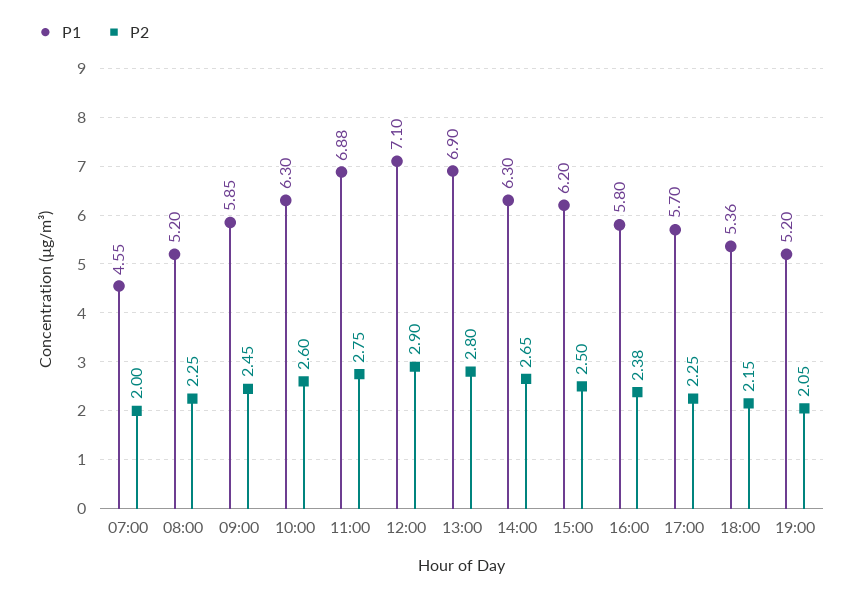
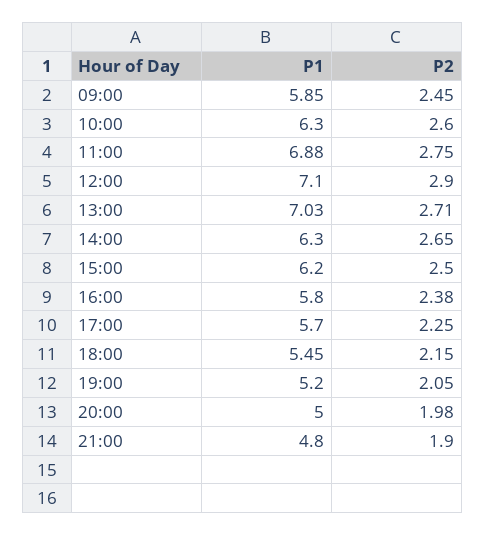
P1, 07:00: 4.55 -> none
P2, 07:00: 2 -> none
P1, 08:00: 5.2 -> none
P2, 08:00: 2.25 -> none
P1, 13:00: 6.9 -> 7.03
P2, 13:00: 2.8 -> 2.71
P1, 18:00: 5.36 -> 5.45
P1, 20:00: none -> 5
P2, 20:00: none -> 1.98
P1, 21:00: none -> 4.8
P2, 21:00: none -> 1.9

